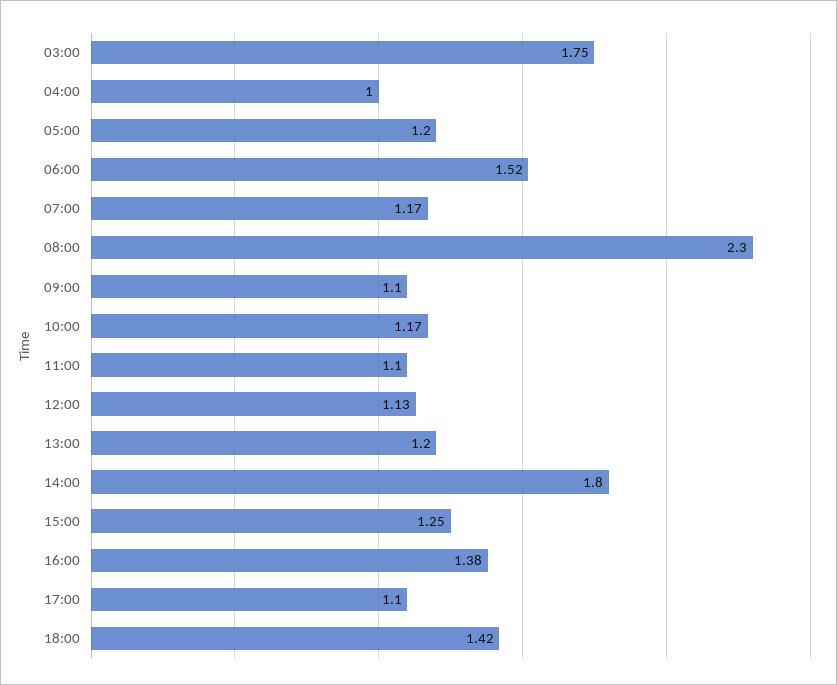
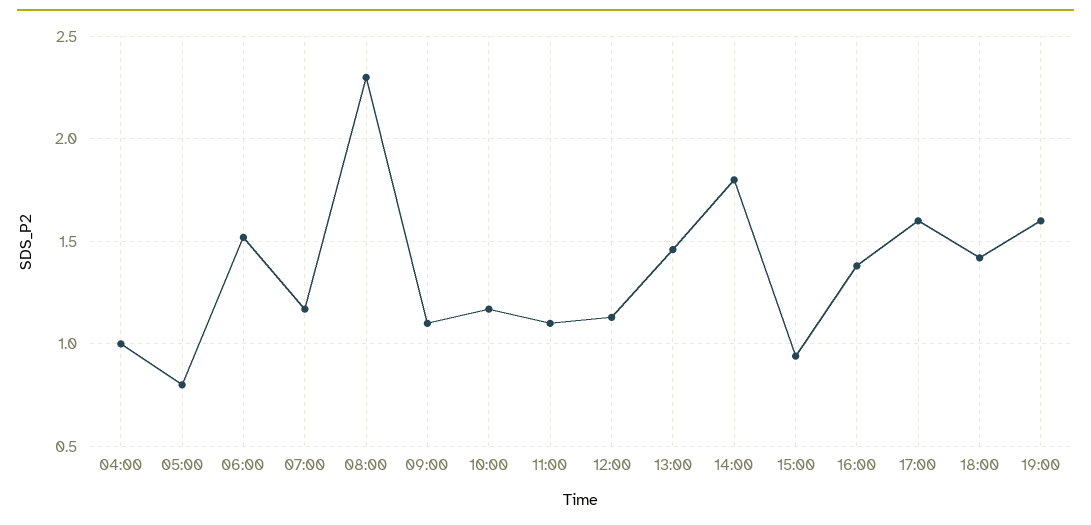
03:00: 1.75 -> none
05:00: 1.2 -> 0.8
13:00: 1.2 -> 1.45
15:00: 1.25 -> 0.95
17:00: 1.1 -> 1.6
19:00: none -> 1.6

